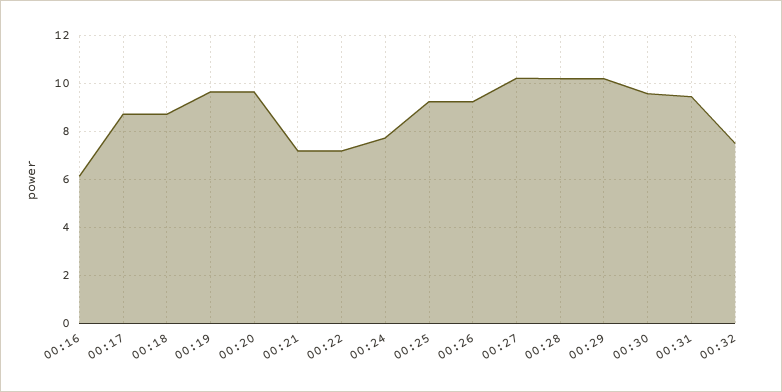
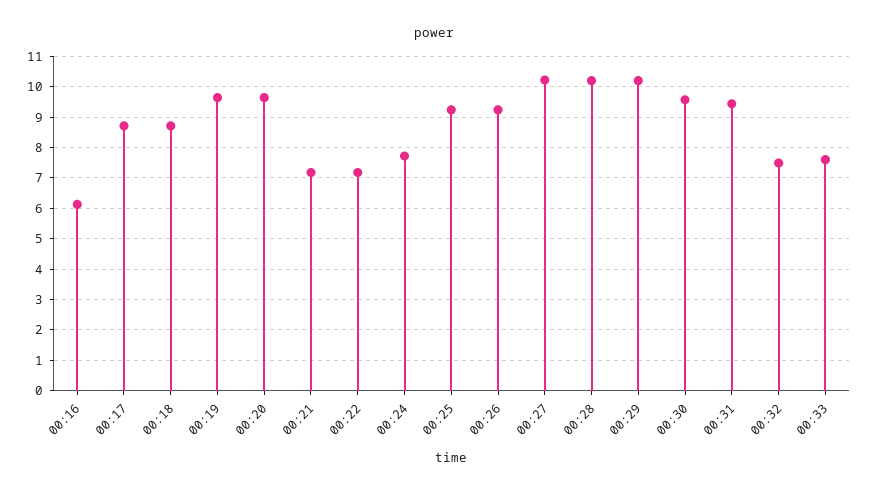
00:33: none -> 7.6

